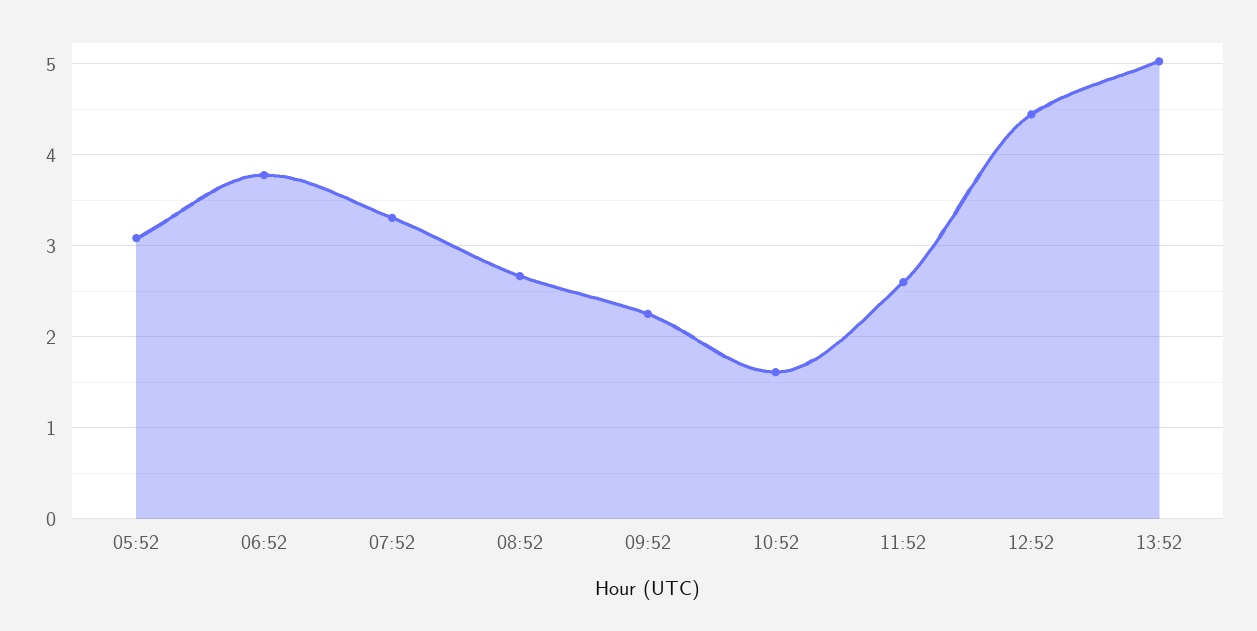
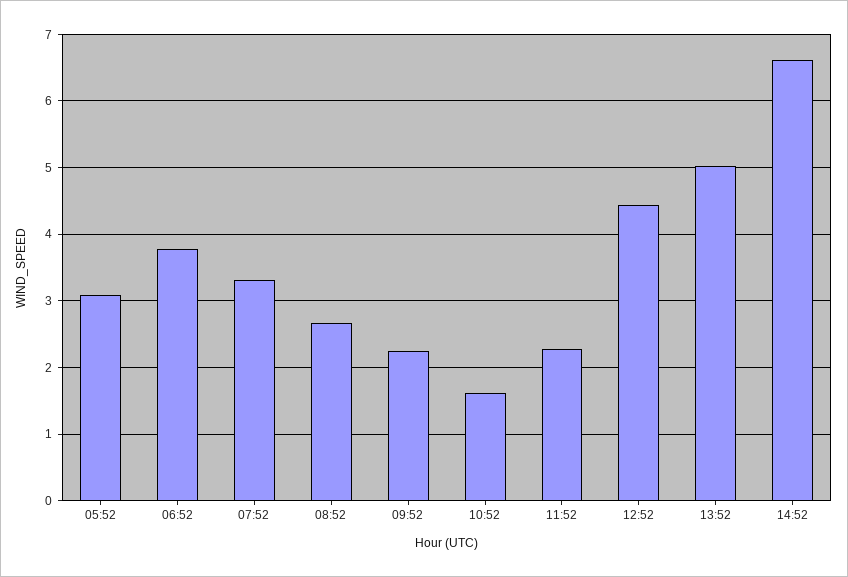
11:52: 2.6 -> 2.3
14:52: none -> 6.6

